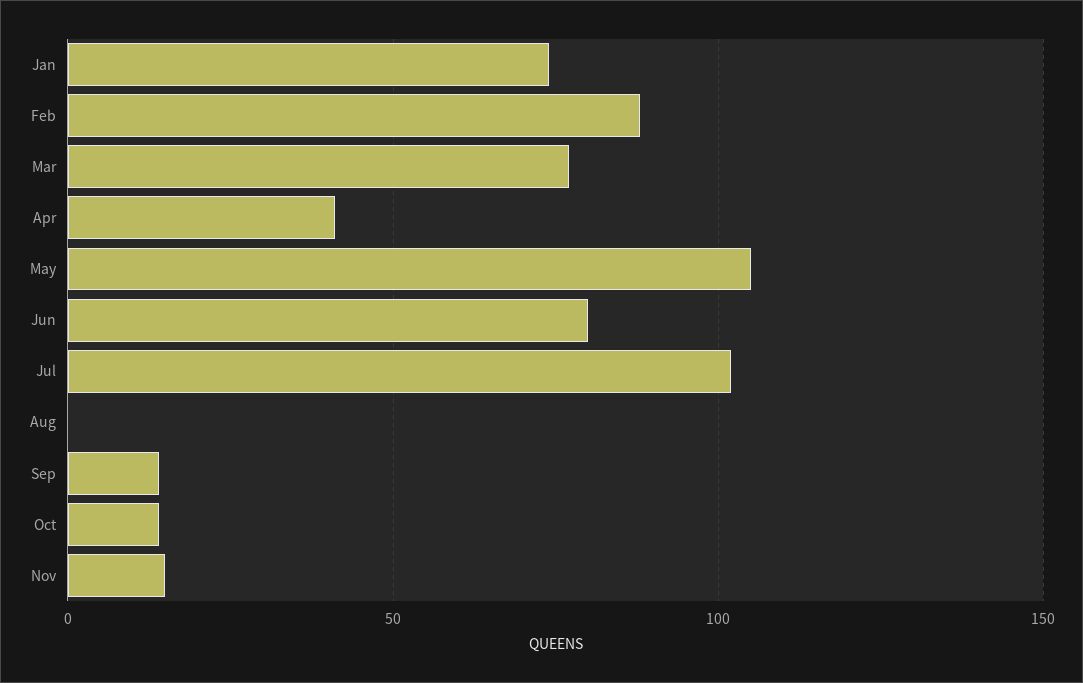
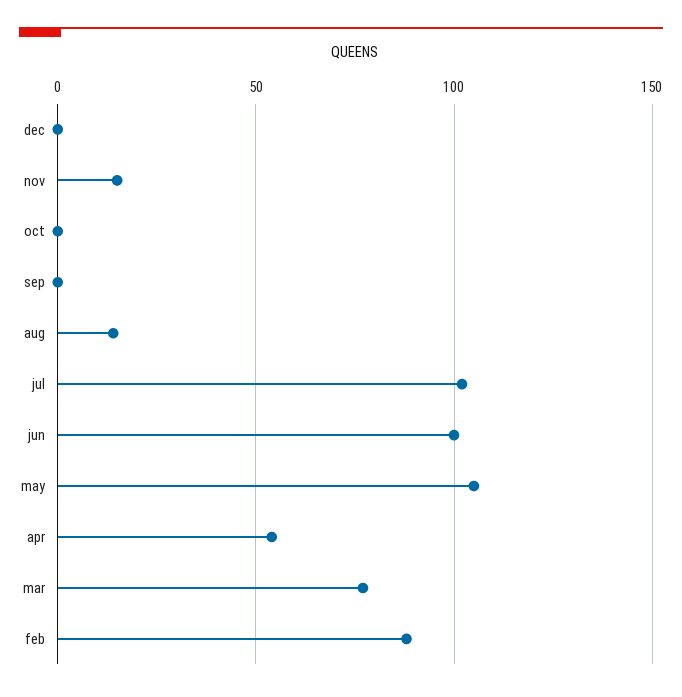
Jan: 75 -> none
Apr: 40 -> 55
Jun: 80 -> 100
Aug: 0 -> 15
Sep: 15 -> 0
Oct: 15 -> 0
dec: none -> 0

